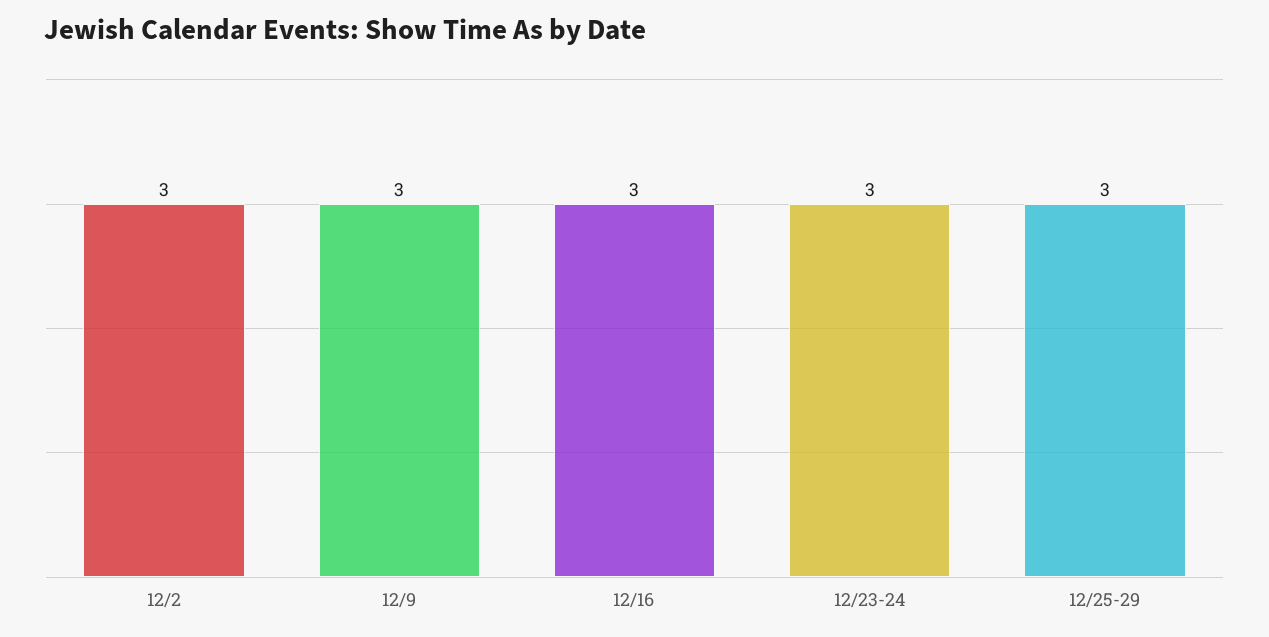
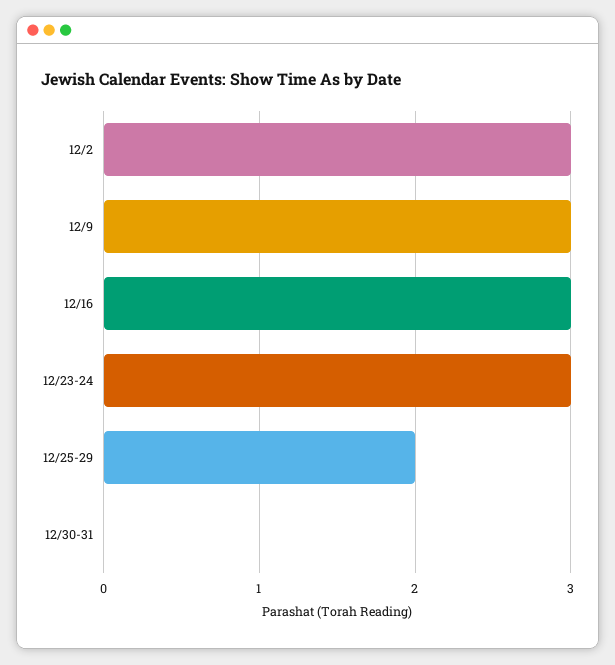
12/25-29: 3 -> 2
12/30-31: none -> 0

